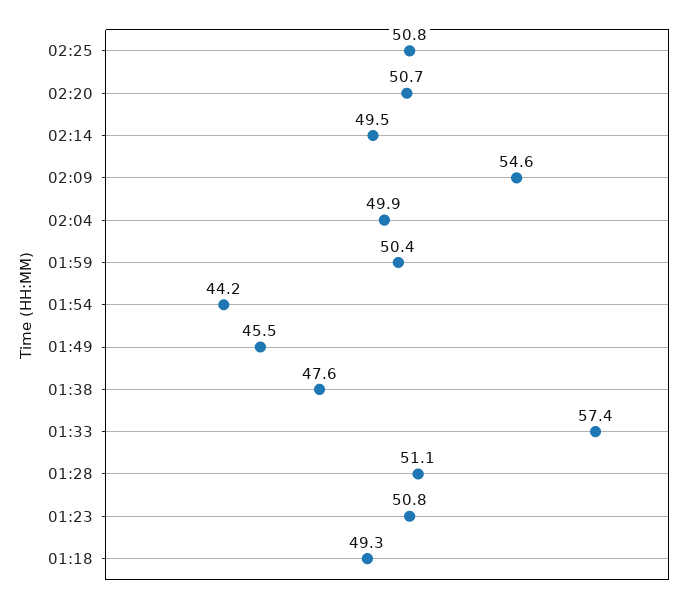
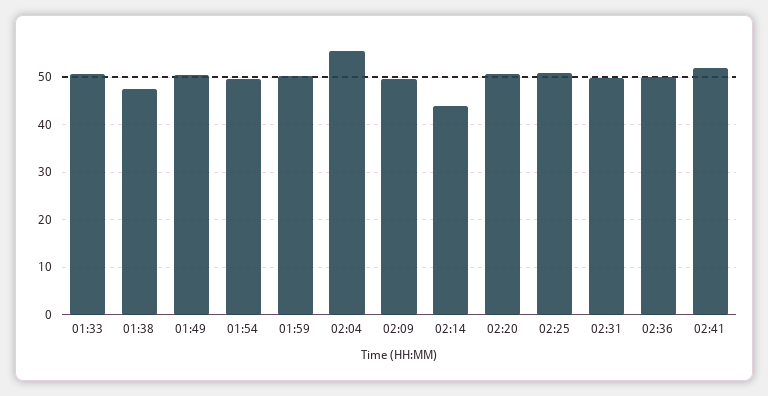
02:14: 49.5 -> 44
02:09: 54.6 -> 50
02:04: 49.9 -> 56
01:54: 44.2 -> 50
01:49: 45.5 -> 50
01:33: 57.4 -> 50
01:28: 51.1 -> none
01:23: 50.8 -> none
01:18: 49.3 -> none
02:31: none -> 50
02:36: none -> 50
02:41: none -> 52

